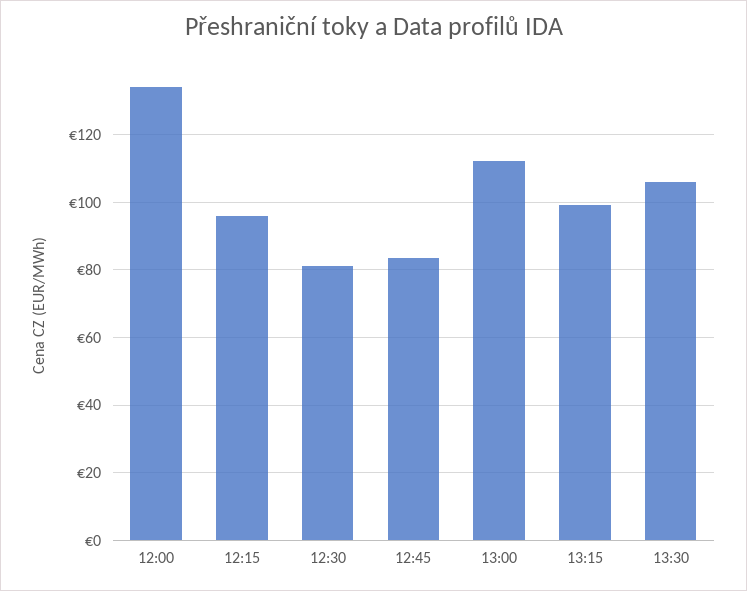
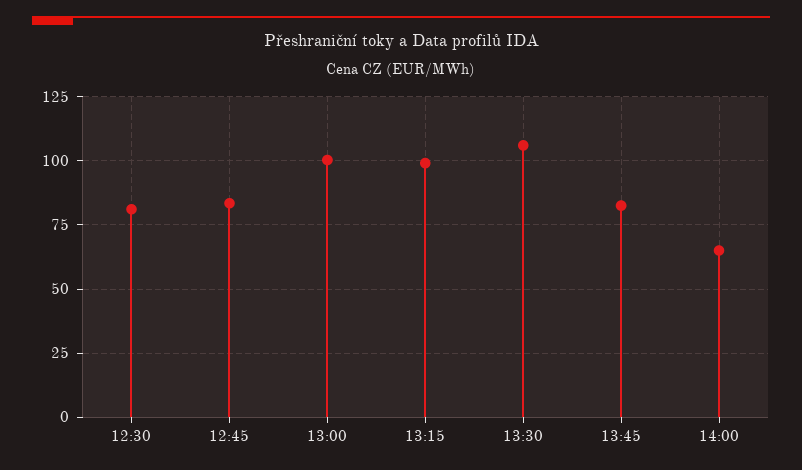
12:00: 134 -> none
12:15: 96 -> none
13:00: 112 -> 100
13:45: none -> 82.5
14:00: none -> 65

